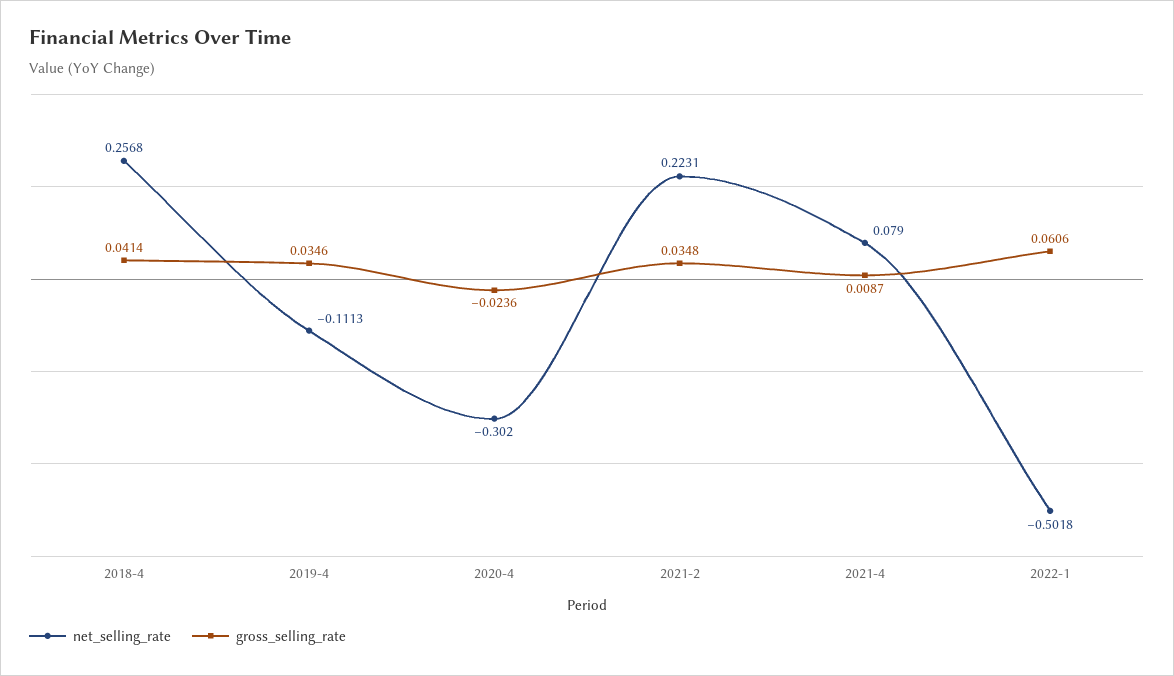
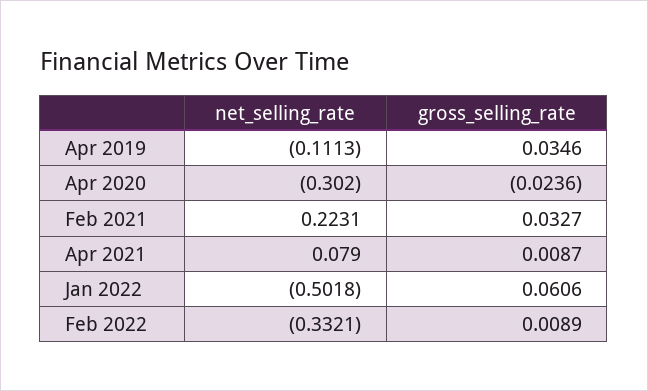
net_selling_rate, 2018-4: 0.2568 -> none
gross_selling_rate, 2018-4: 0.0414 -> none
gross_selling_rate, 2021-2: 0.0348 -> 0.0327
net_selling_rate, Feb 2022: none -> -0.3321
gross_selling_rate, Feb 2022: none -> 0.0089

